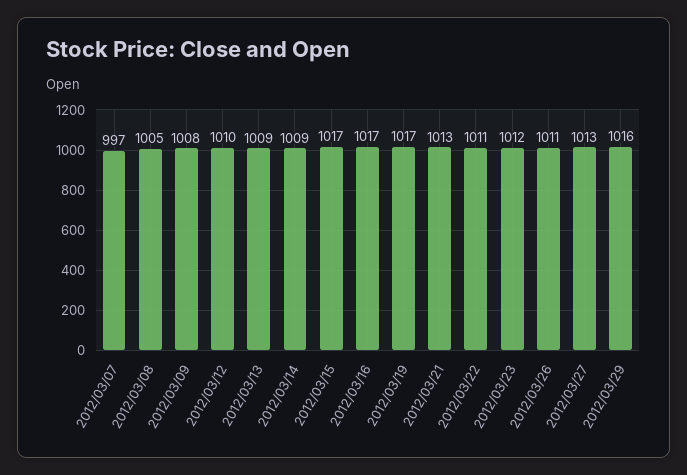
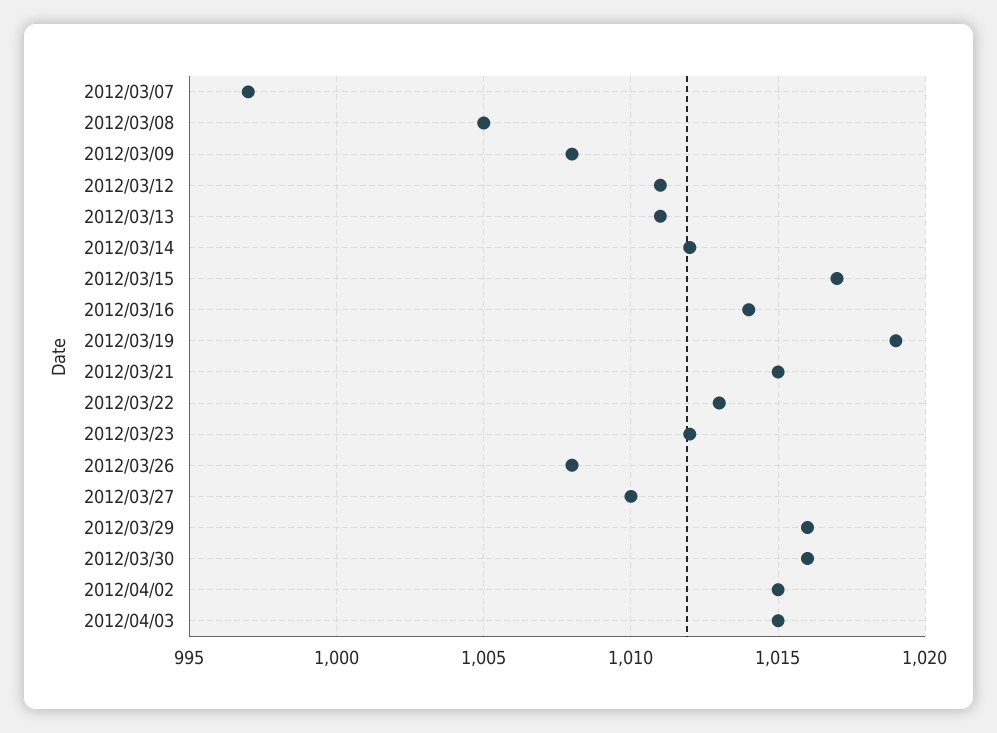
2012/03/12: 1010 -> 1011
2012/03/13: 1009 -> 1011
2012/03/14: 1009 -> 1012
2012/03/16: 1017 -> 1014
2012/03/19: 1017 -> 1019
2012/03/21: 1013 -> 1015
2012/03/22: 1011 -> 1013
2012/03/26: 1011 -> 1008
2012/03/27: 1013 -> 1010
2012/03/30: none -> 1016
2012/04/02: none -> 1015
2012/04/03: none -> 1015

